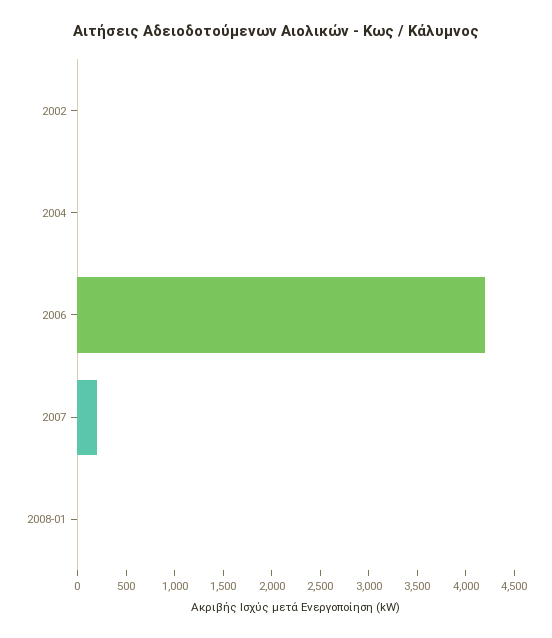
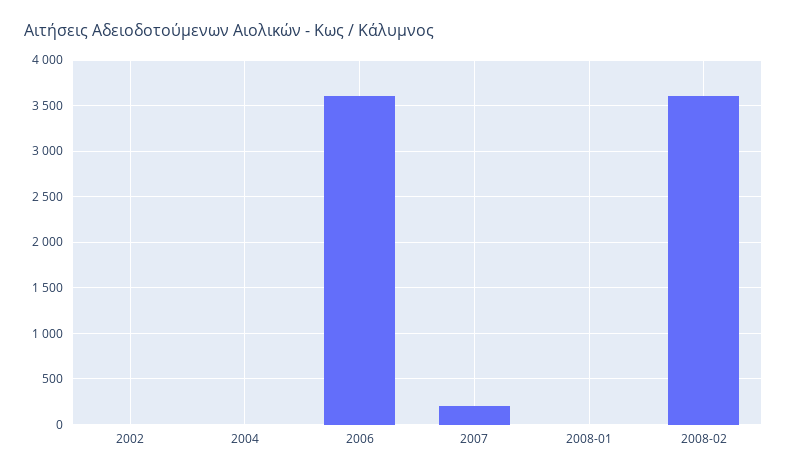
2006: 4200 -> 3600
2008-02: none -> 3600

